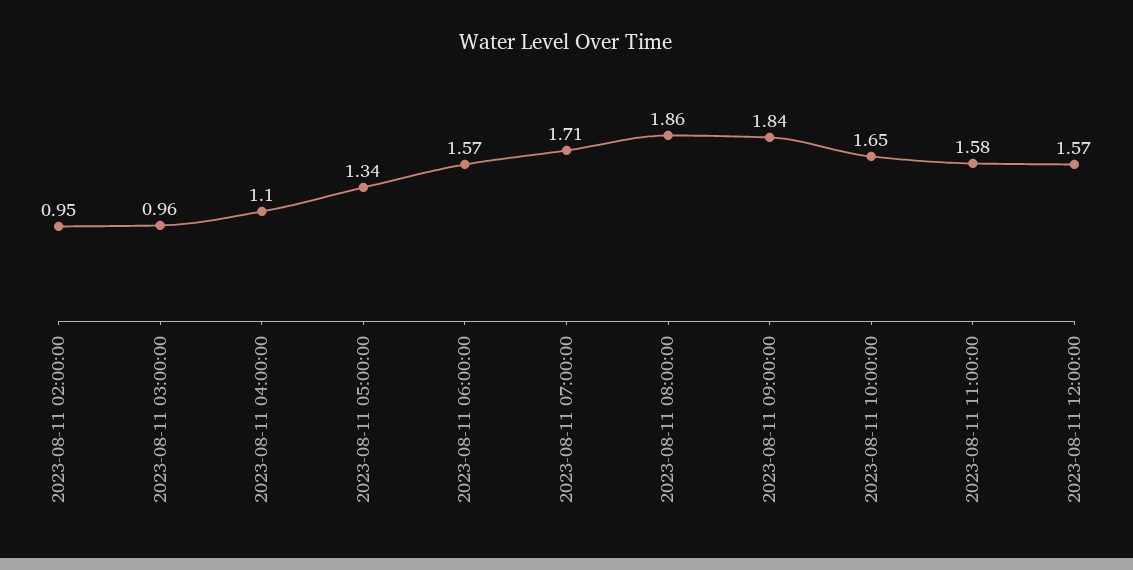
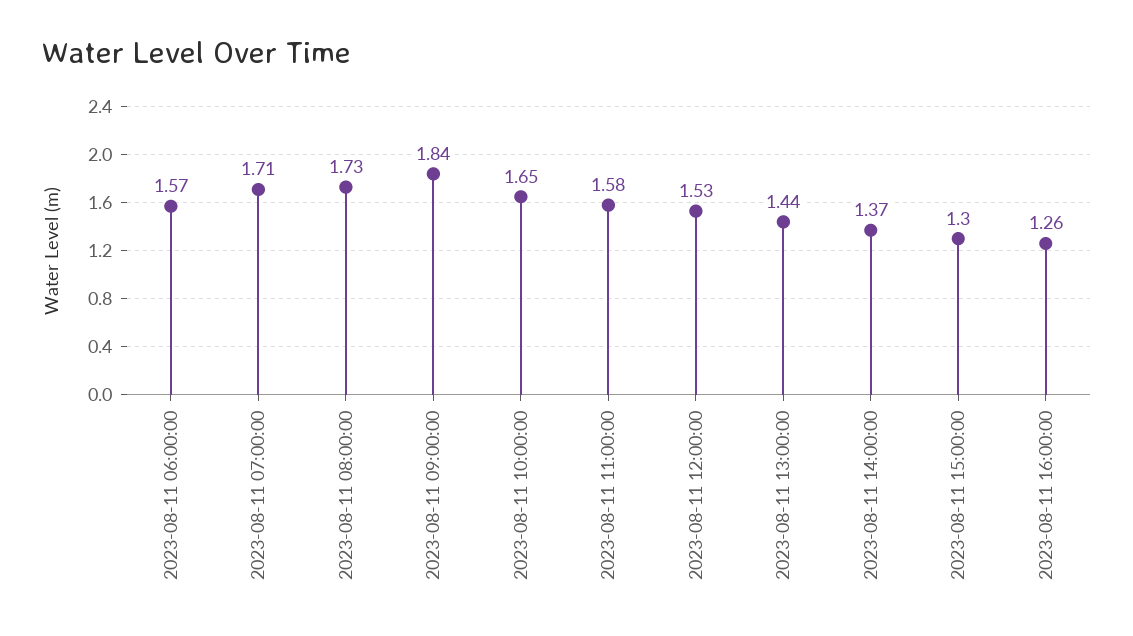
2023-08-11 02:00:00: 0.95 -> none
2023-08-11 03:00:00: 0.96 -> none
2023-08-11 04:00:00: 1.1 -> none
2023-08-11 05:00:00: 1.34 -> none
2023-08-11 08:00:00: 1.86 -> 1.73
2023-08-11 12:00:00: 1.57 -> 1.53
2023-08-11 13:00:00: none -> 1.44
2023-08-11 14:00:00: none -> 1.37
2023-08-11 15:00:00: none -> 1.3
2023-08-11 16:00:00: none -> 1.26

